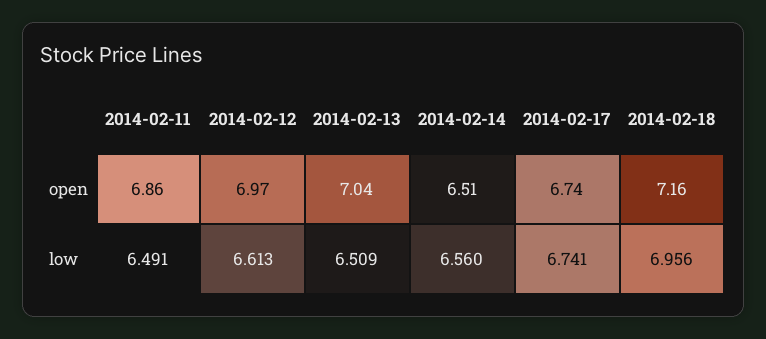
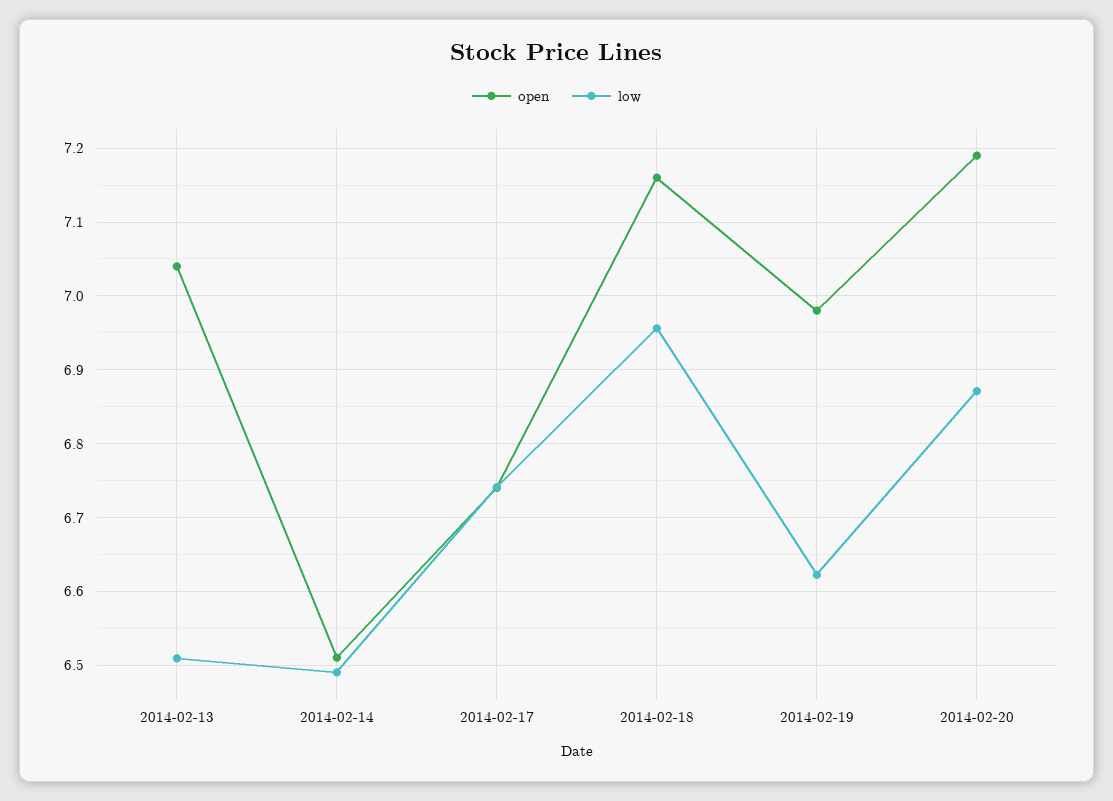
open, 2014-02-11: 6.86 -> none
open, 2014-02-12: 6.97 -> none
low, 2014-02-11: 6.491 -> none
low, 2014-02-12: 6.613 -> none
low, 2014-02-14: 6.56 -> 6.49
open, 2014-02-19: none -> 6.98
low, 2014-02-19: none -> 6.62
open, 2014-02-20: none -> 7.19
low, 2014-02-20: none -> 6.87

